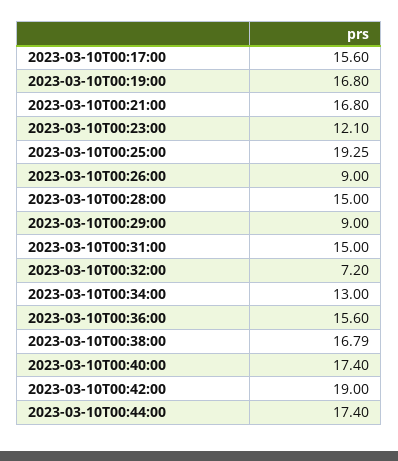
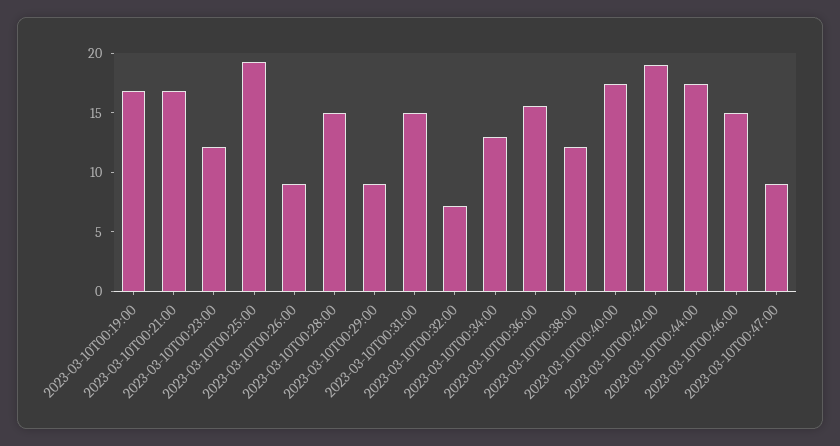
2023-03-10T00:17:00: 15.6 -> none
2023-03-10T00:38:00: 16.79 -> 12
2023-03-10T00:46:00: none -> 15
2023-03-10T00:47:00: none -> 9

